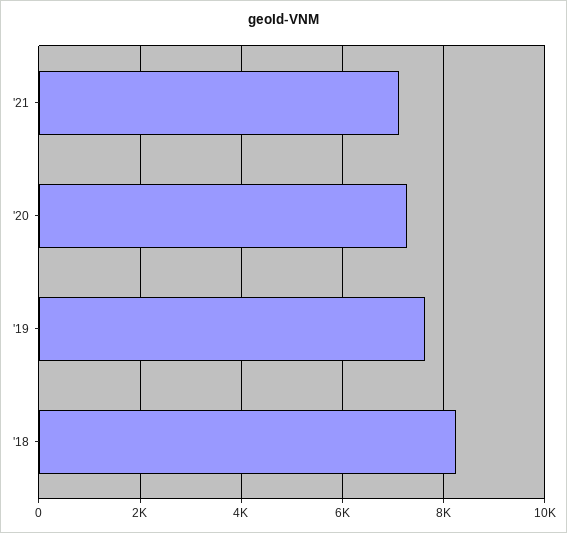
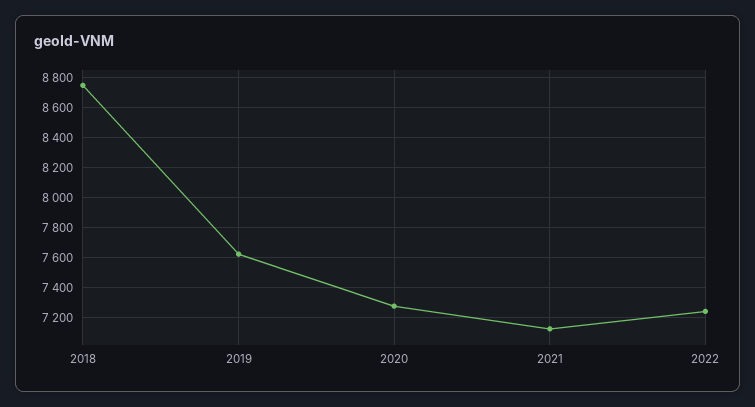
'18: 8200 -> 8750
2022: none -> 7250

